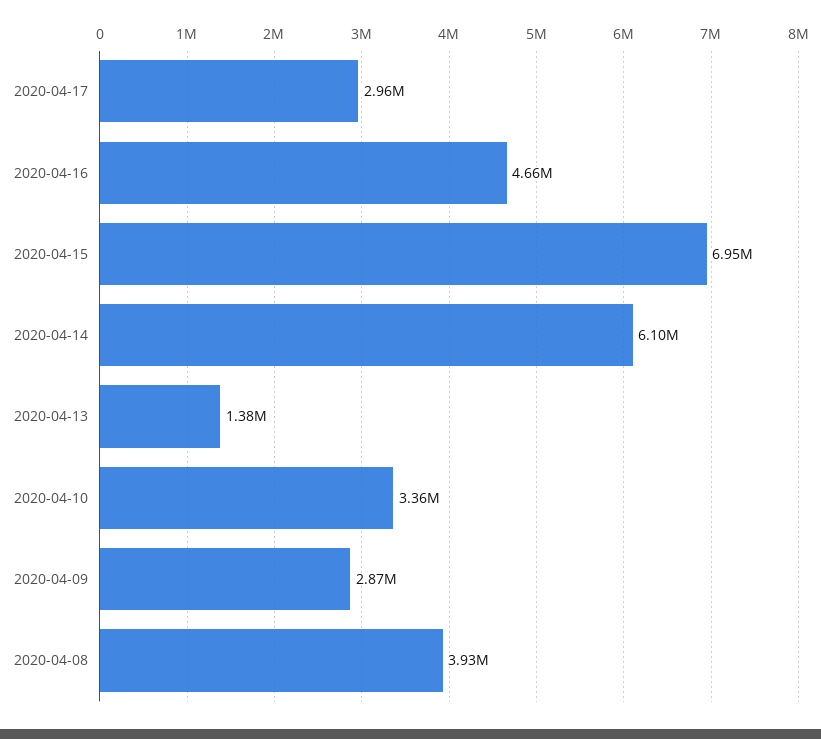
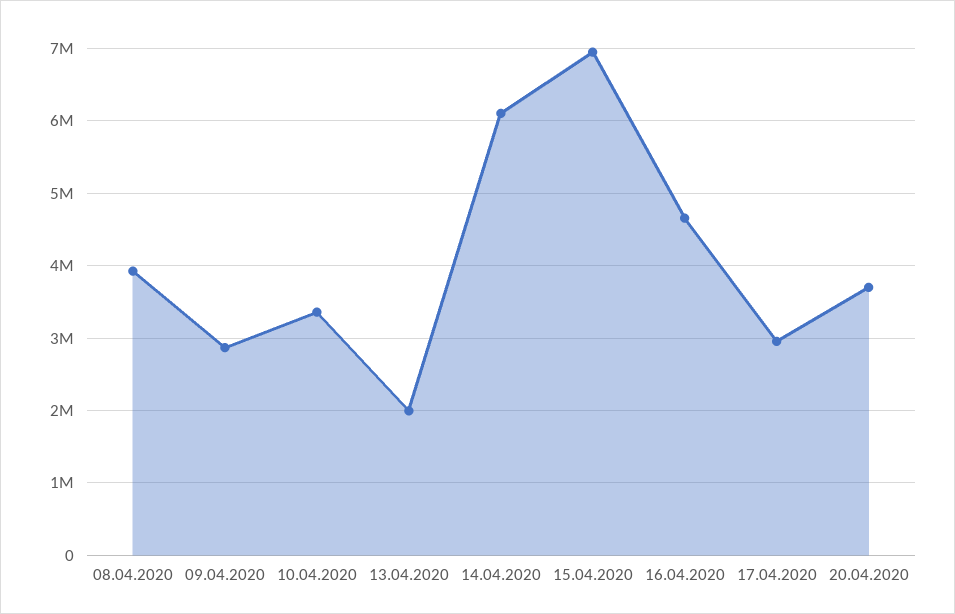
2020-04-13: 1380000 -> 2000000
20.04.2020: none -> 3700000

